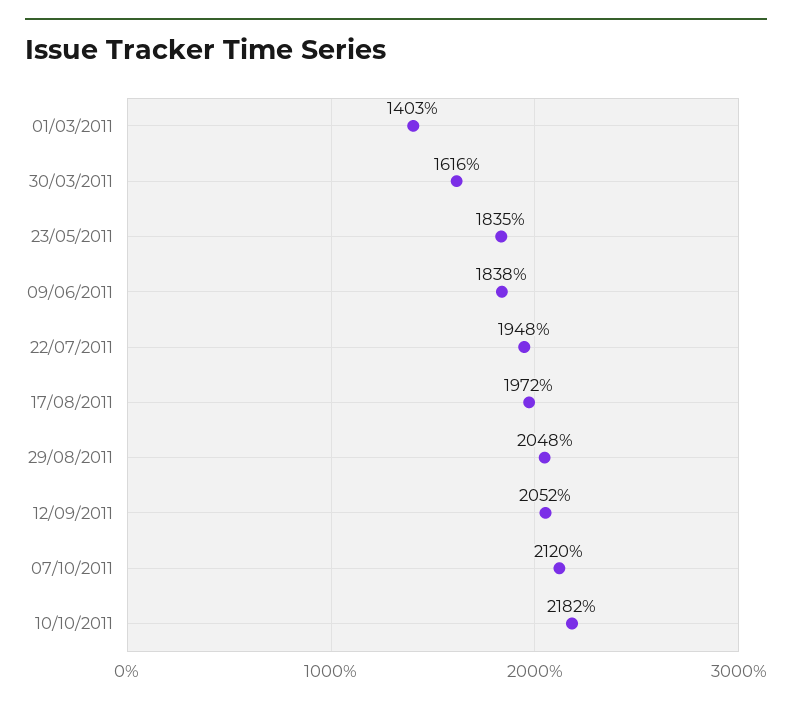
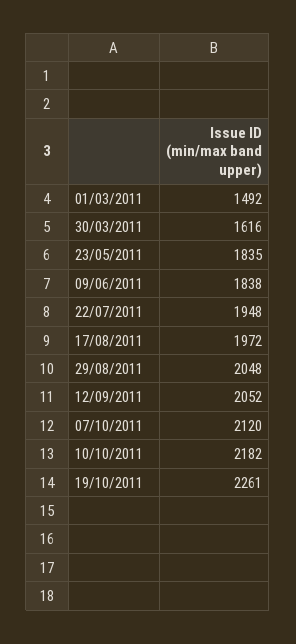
01/03/2011: 1403 -> 1492
19/10/2011: none -> 2261

